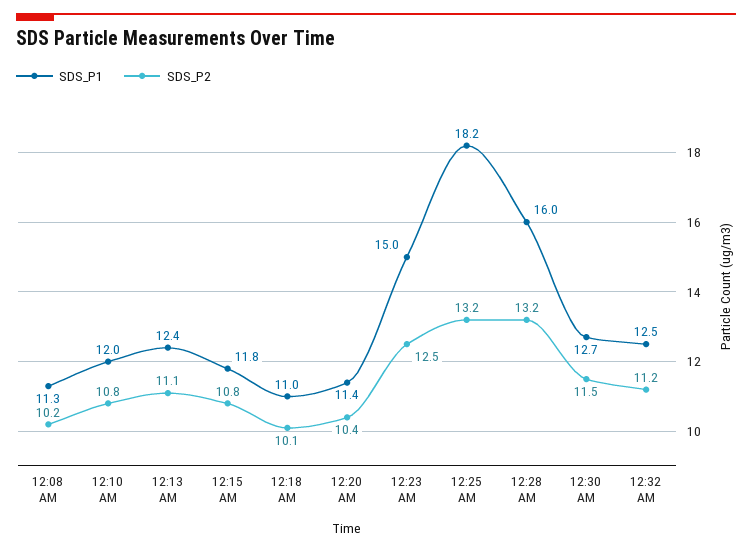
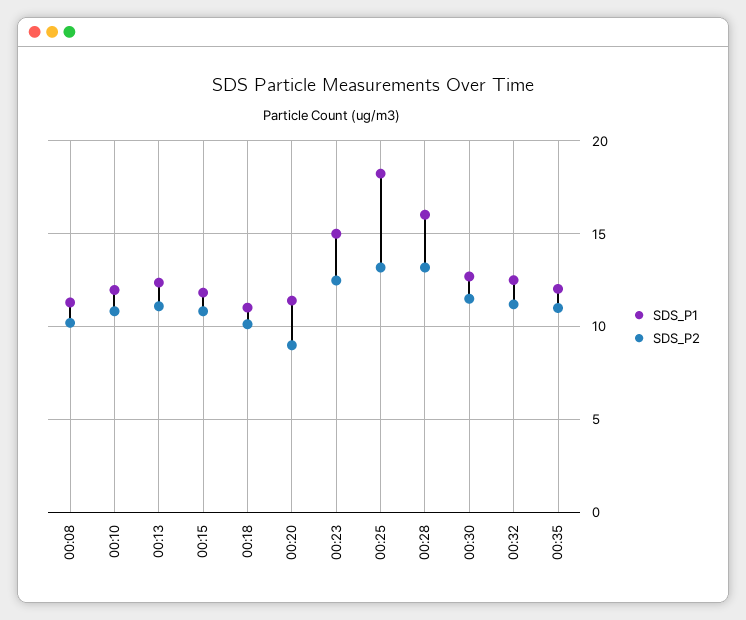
SDS_P2, 12:20 AM: 10.4 -> 9
SDS_P1, 00:35: none -> 12
SDS_P2, 00:35: none -> 11

